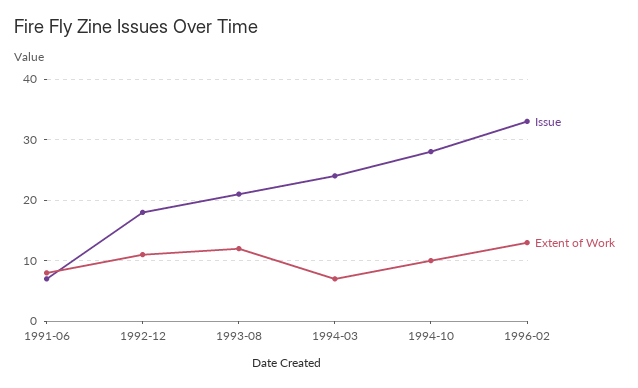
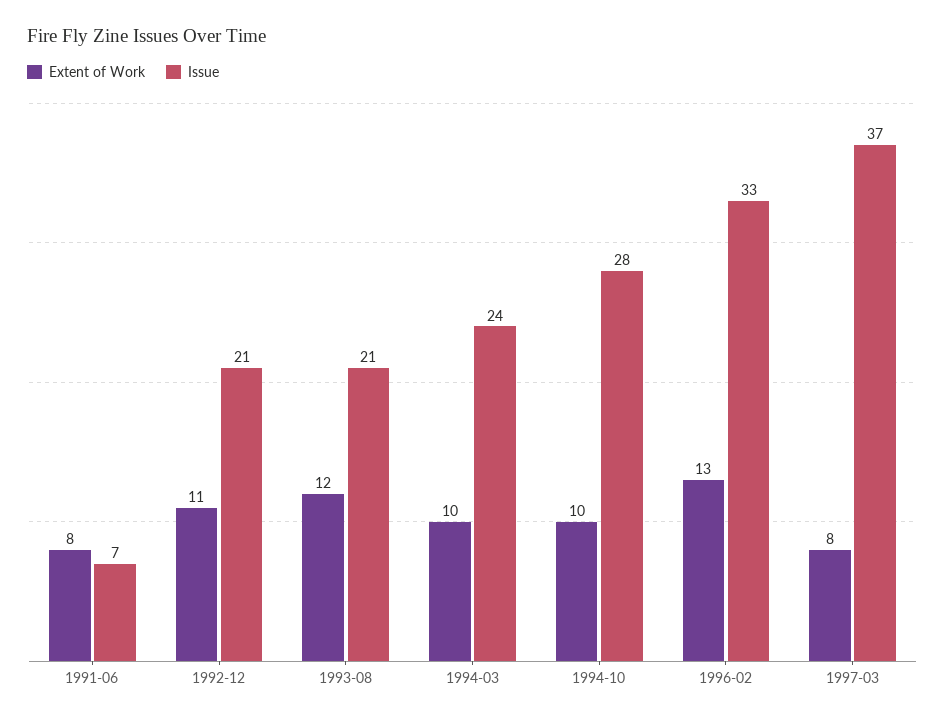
Issue, 1992-12: 18 -> 21
Extent of Work, 1994-03: 7 -> 10
Extent of Work, 1997-03: none -> 8
Issue, 1997-03: none -> 37

